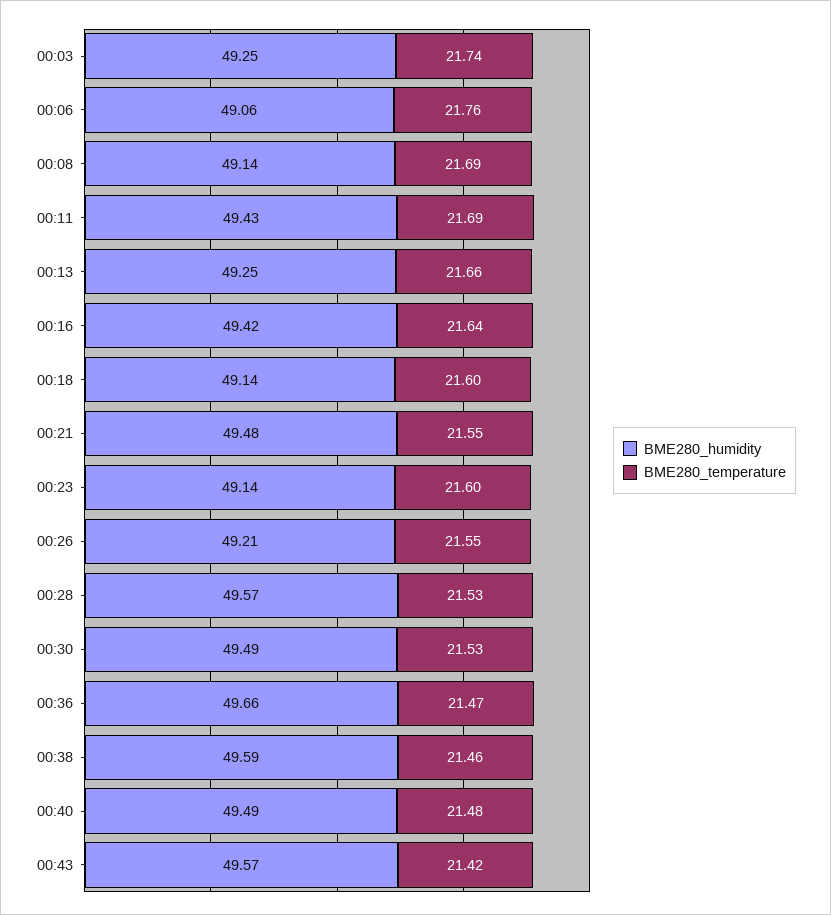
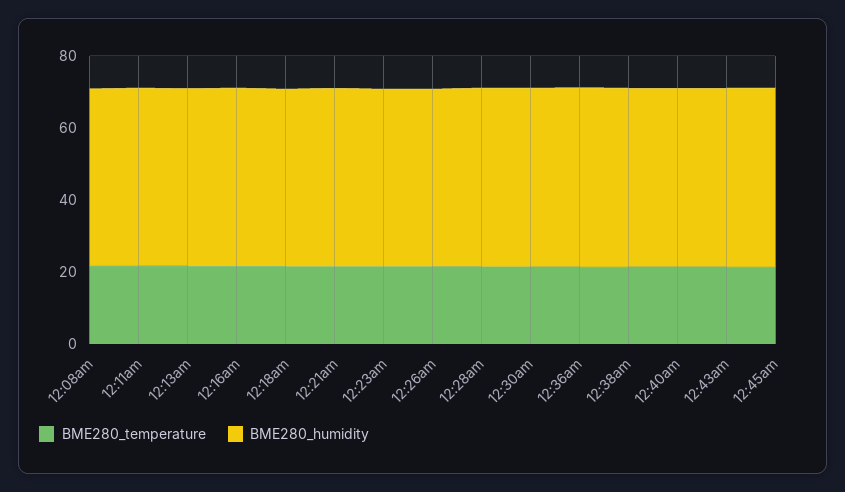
BME280_humidity, 00:03: 49.25 -> none
BME280_temperature, 00:03: 21.74 -> none
BME280_humidity, 00:06: 49.06 -> none
BME280_temperature, 00:06: 21.76 -> none
BME280_temperature, 12:45am: none -> 20
BME280_humidity, 12:45am: none -> 50

